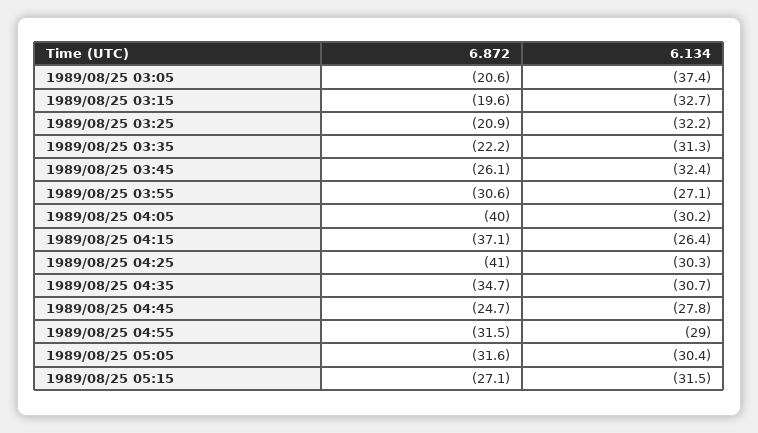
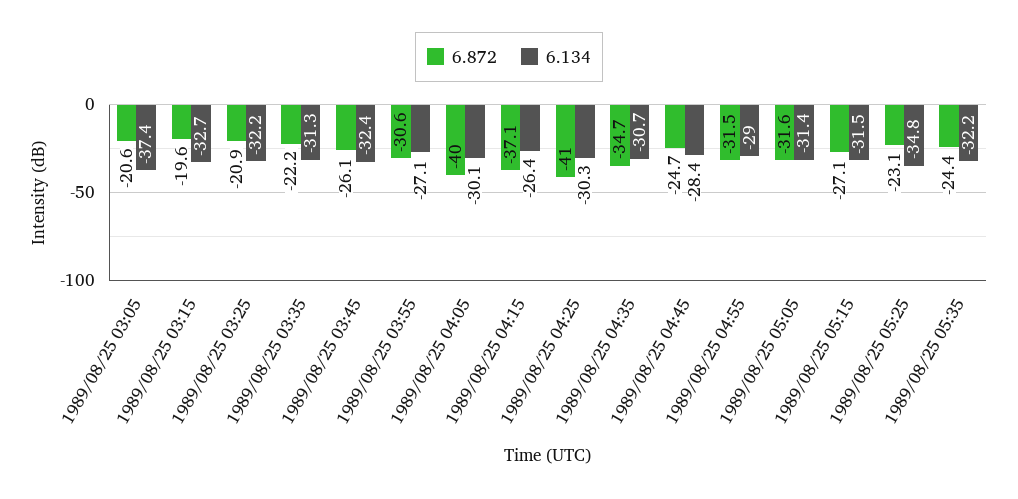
6.134, 1989/08/25 04:05: -30.2 -> -30.1
6.134, 1989/08/25 04:45: -27.8 -> -28.4
6.134, 1989/08/25 05:05: -30.4 -> -31.4
6.872, 1989/08/25 05:25: none -> -23.1
6.134, 1989/08/25 05:25: none -> -34.8
6.872, 1989/08/25 05:35: none -> -24.4
6.134, 1989/08/25 05:35: none -> -32.2

